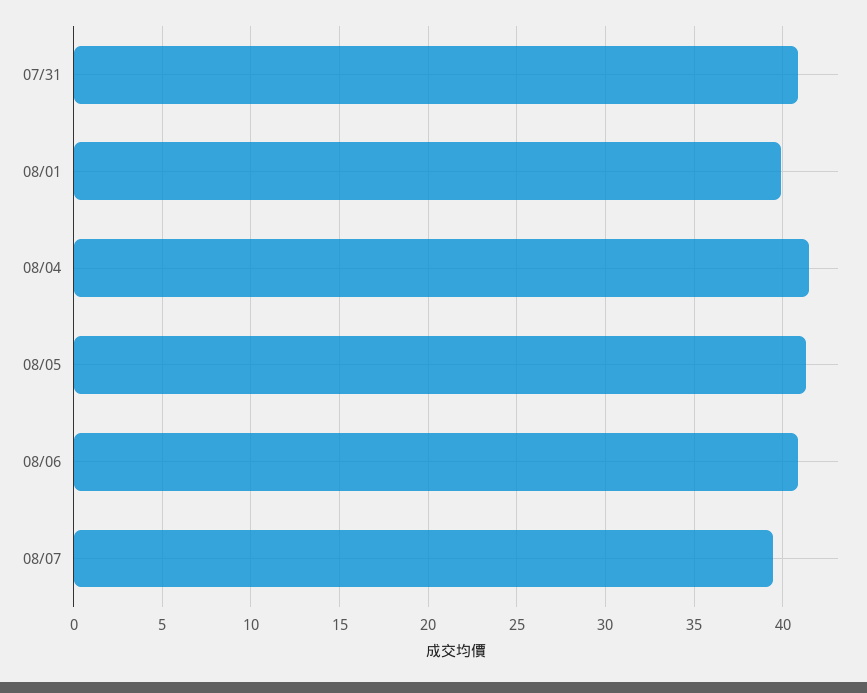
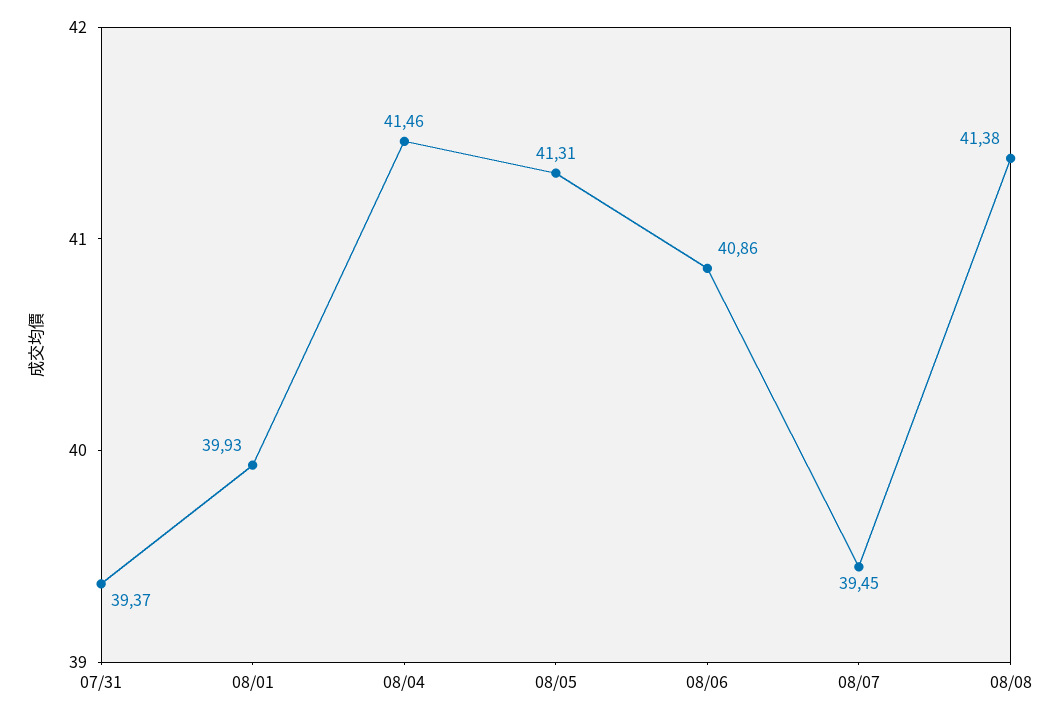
07/31: 41 -> 39.37
08/08: none -> 41.38

